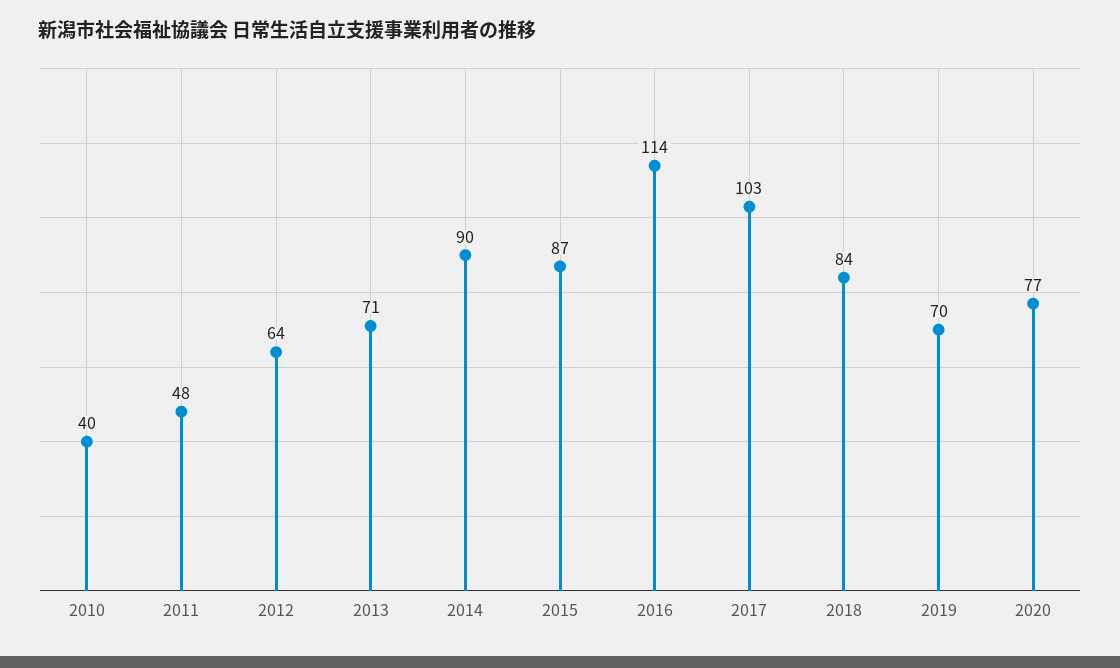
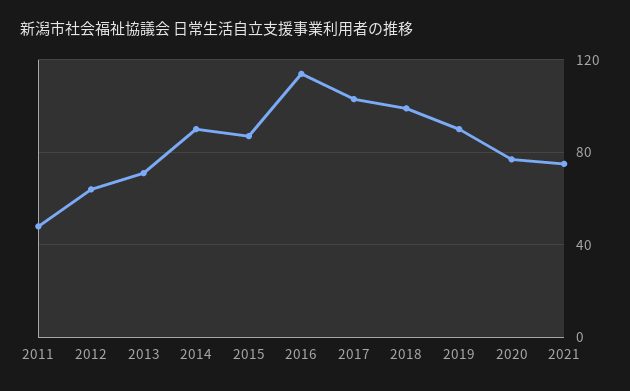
2010: 40 -> none
2018: 84 -> 100
2019: 70 -> 90
2021: none -> 75

